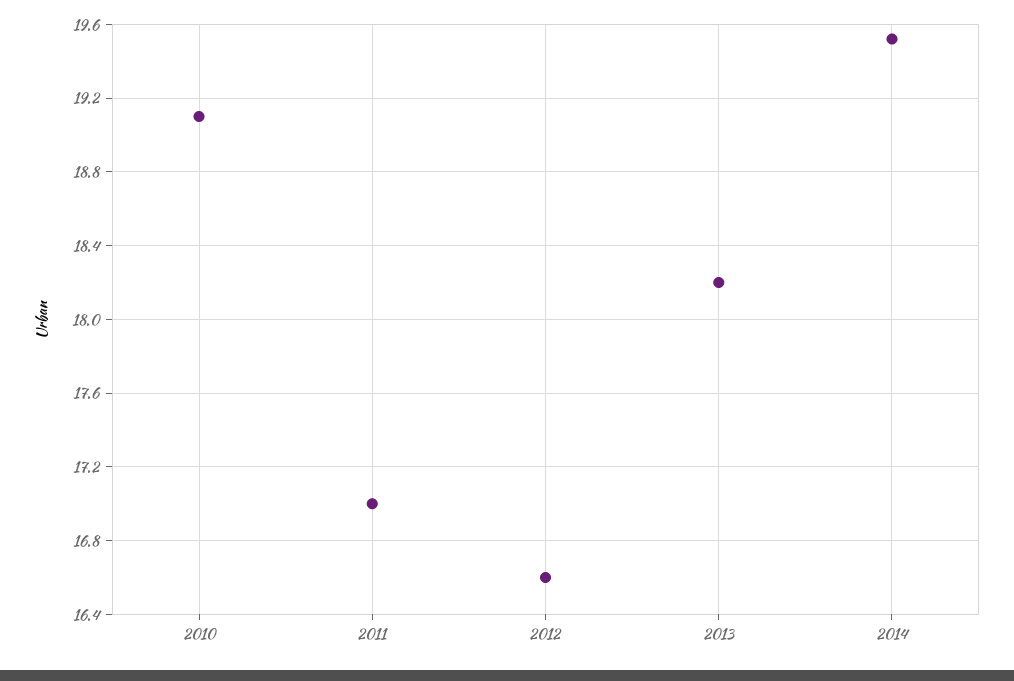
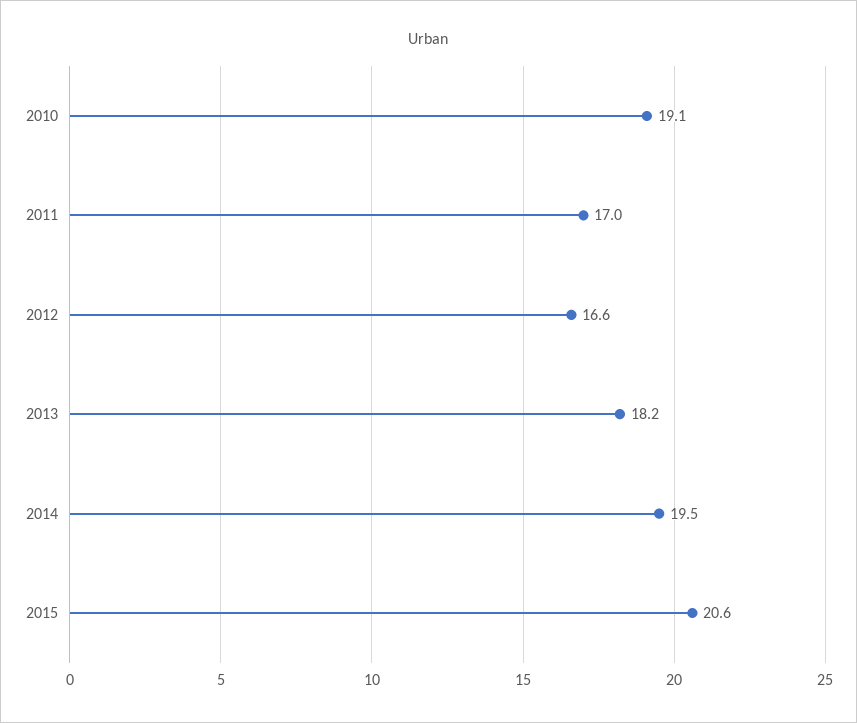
2015: none -> 20.6

